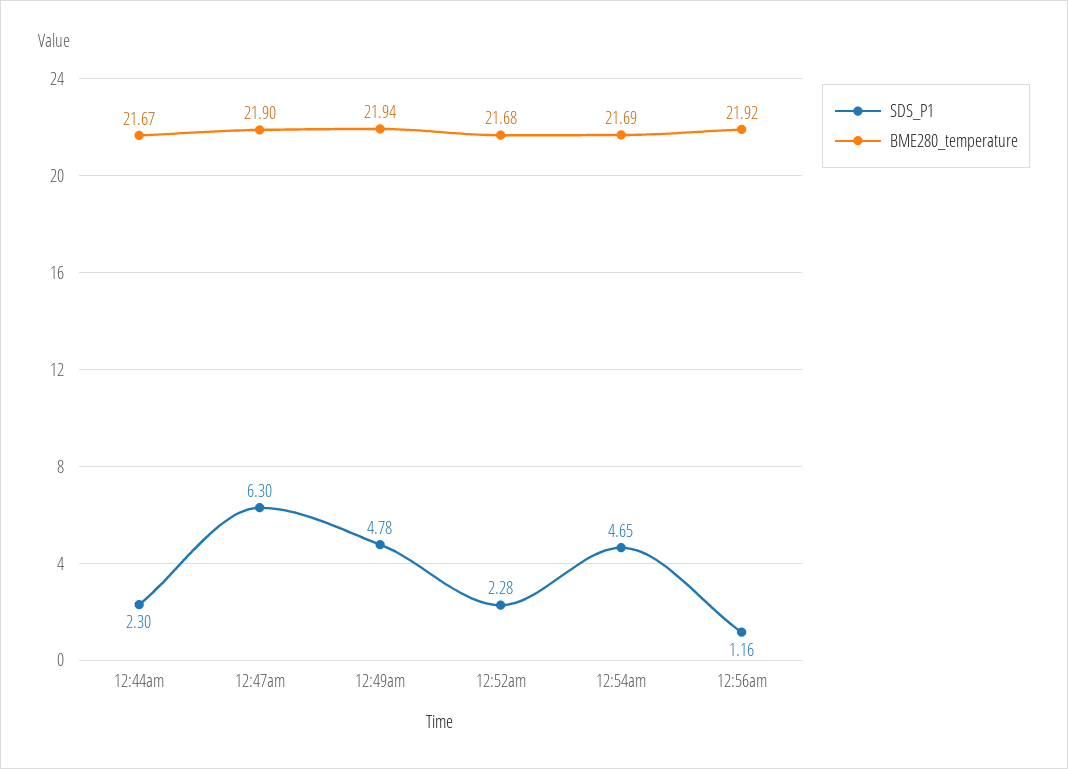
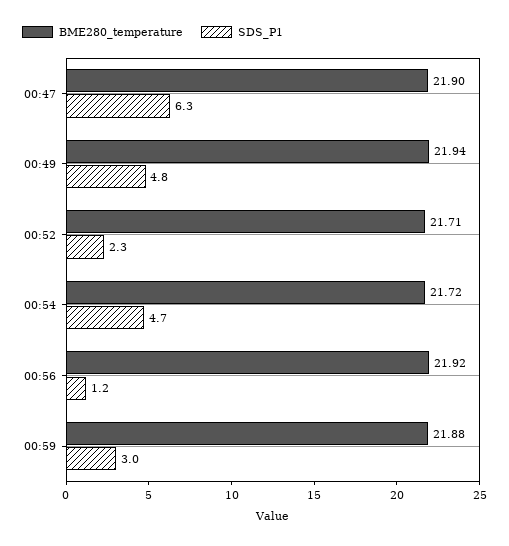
SDS_P1, 12:44am: 2.3 -> none
BME280_temperature, 12:44am: 21.67 -> none
BME280_temperature, 12:52am: 21.68 -> 21.71
BME280_temperature, 12:54am: 21.69 -> 21.72
BME280_temperature, 00:59: none -> 21.88
SDS_P1, 00:59: none -> 3

